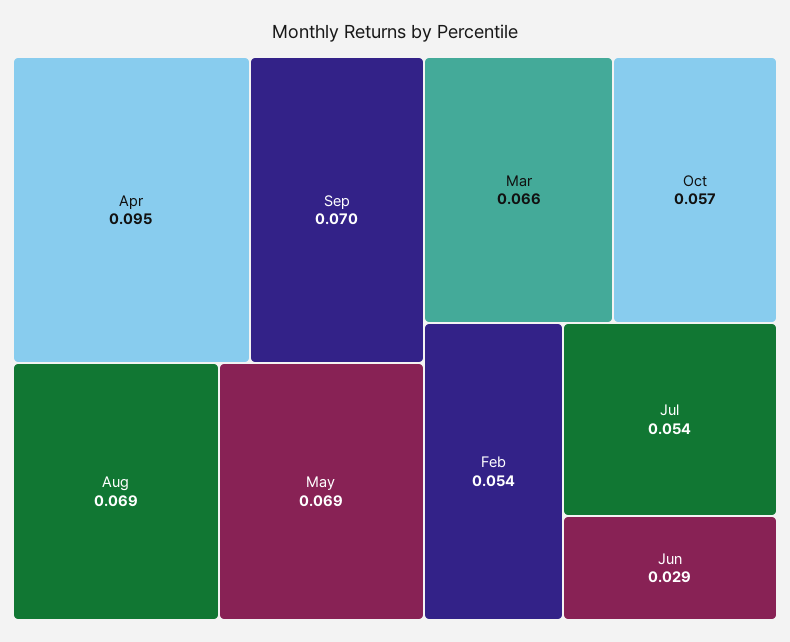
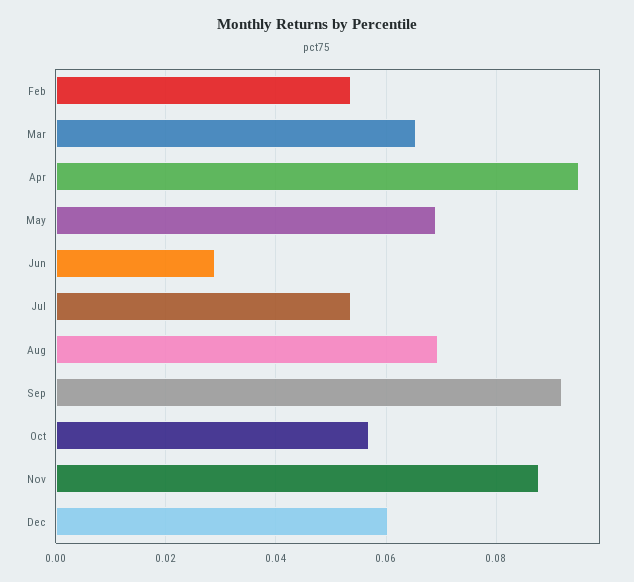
Sep: 0.07 -> 0.092
Nov: none -> 0.088
Dec: none -> 0.06

